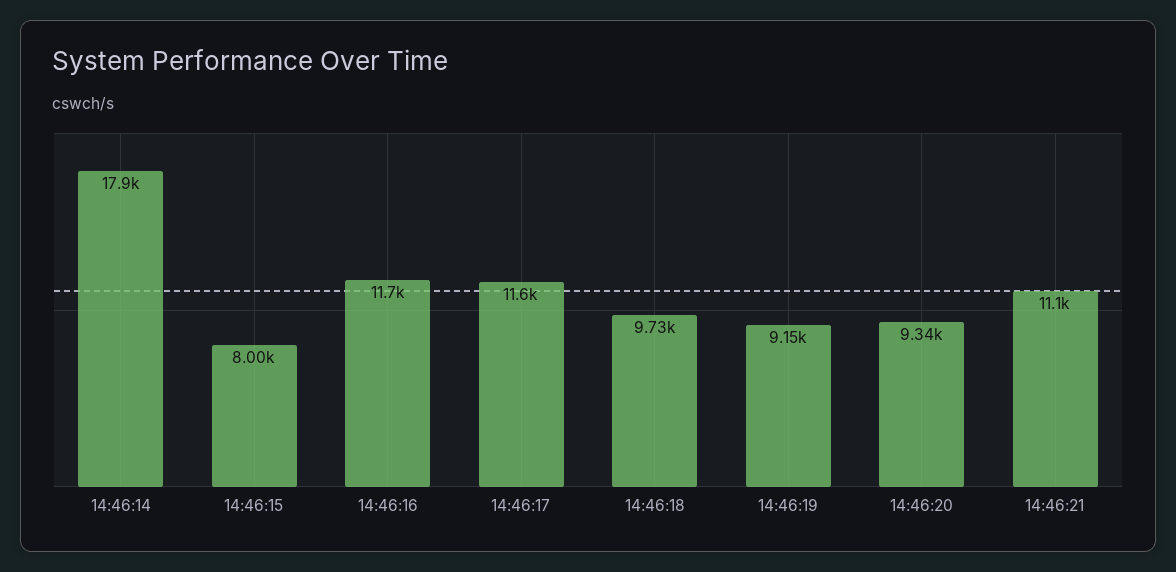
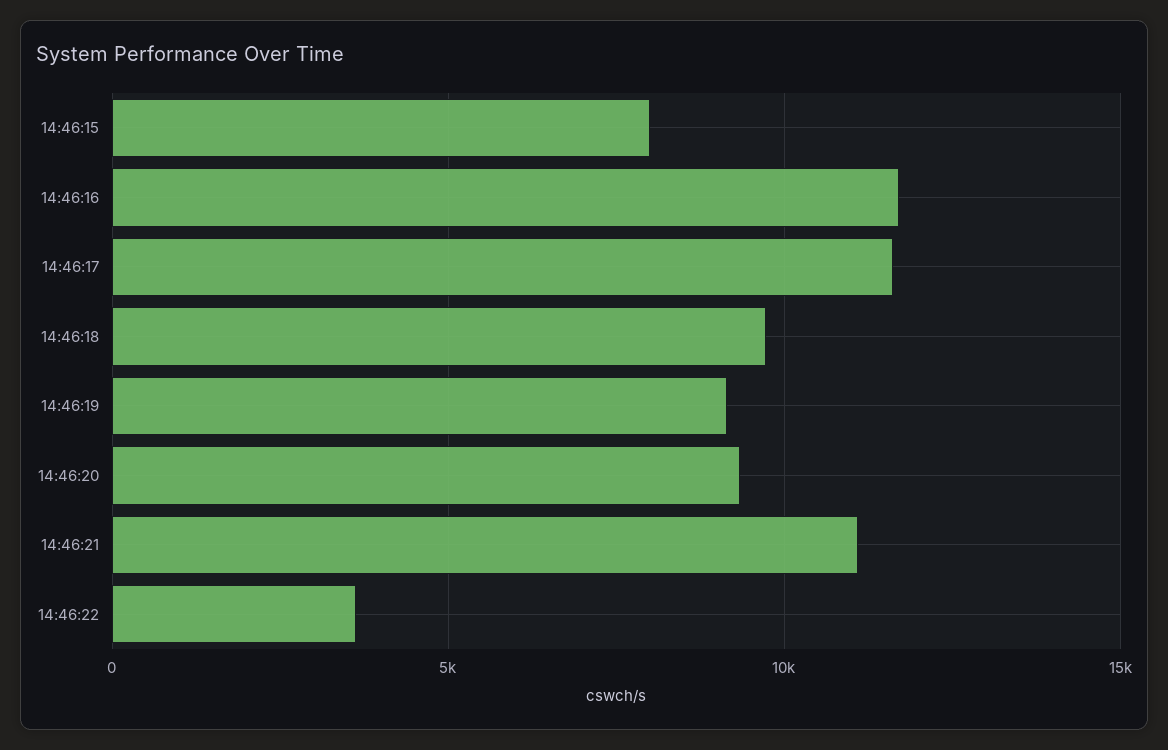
14:46:14: 17900 -> none
14:46:22: none -> 3500

